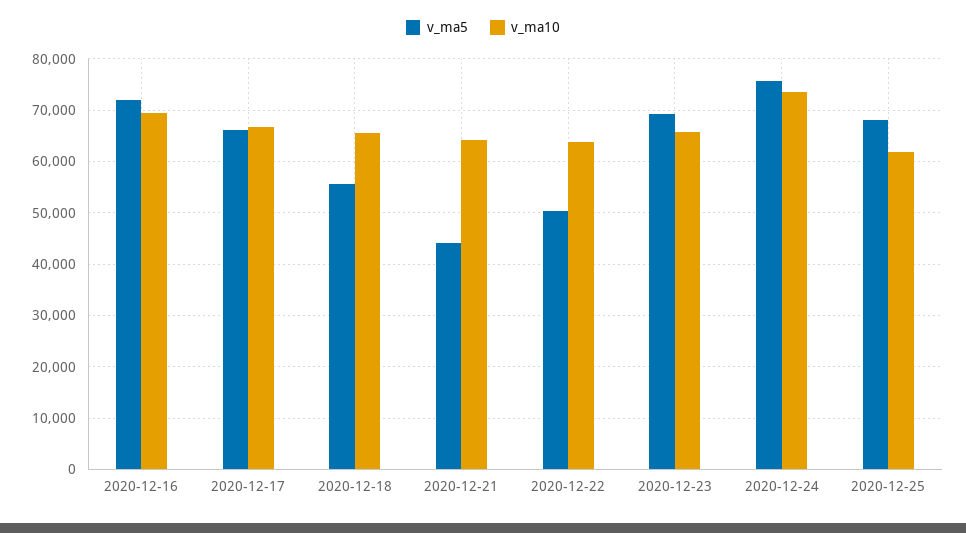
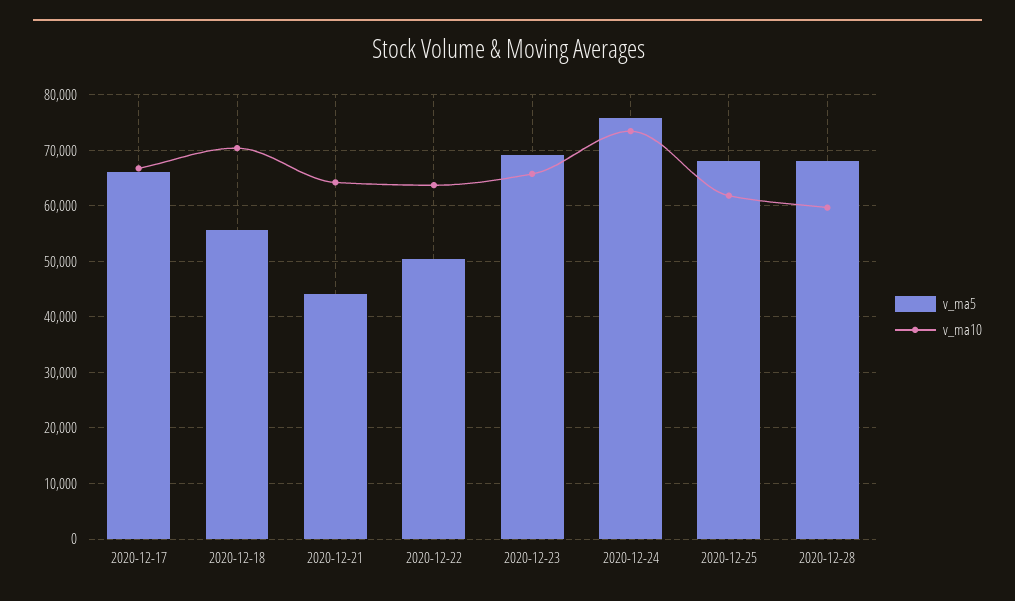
v_ma5, 2020-12-16: 72000 -> none
v_ma10, 2020-12-16: 70000 -> none
v_ma10, 2020-12-18: 66000 -> 70000
v_ma5, 2020-12-28: none -> 68000
v_ma10, 2020-12-28: none -> 60000

